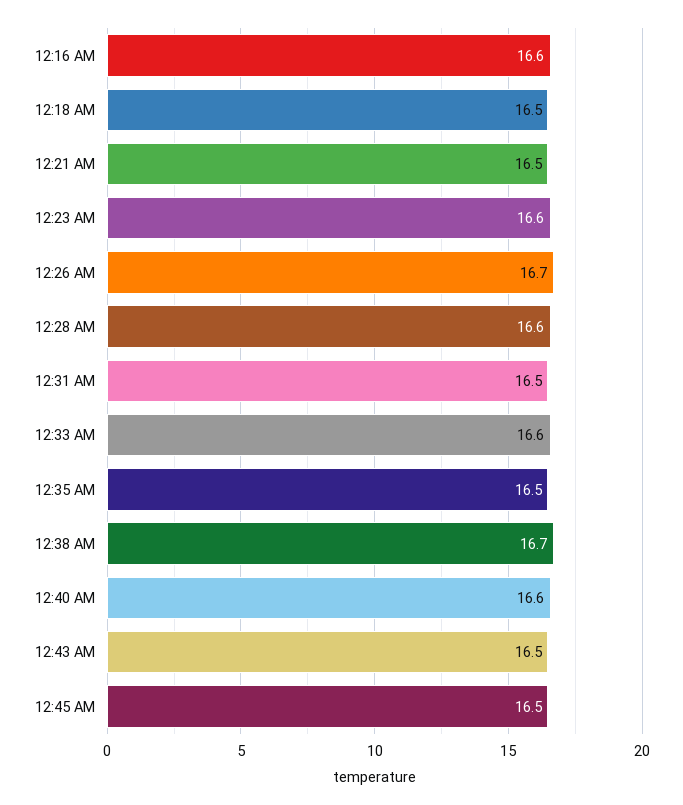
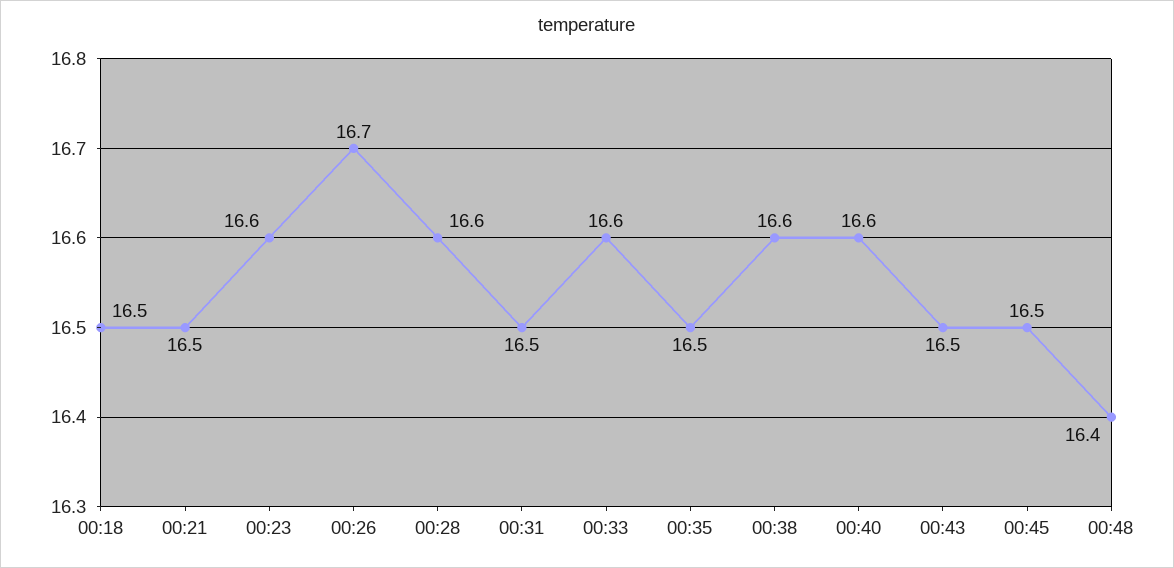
12:16 AM: 16.6 -> none
12:38 AM: 16.7 -> 16.6
00:48: none -> 16.4

